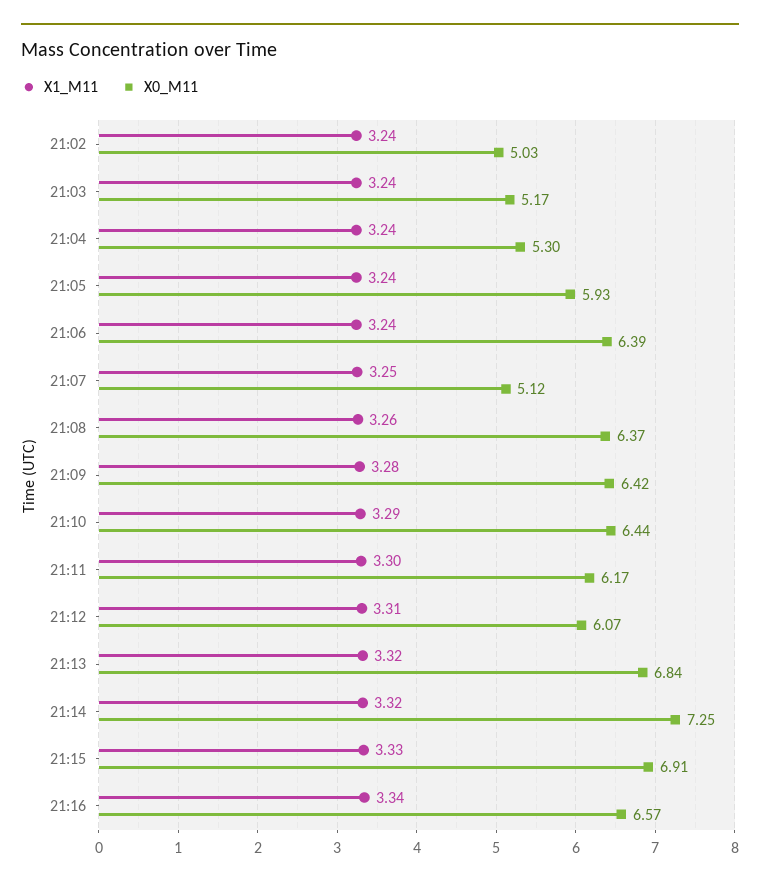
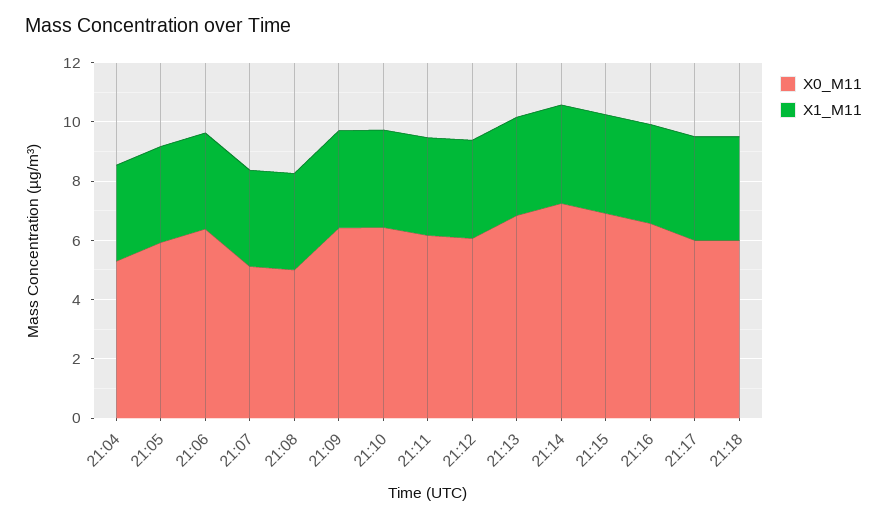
X1_M11, 21:02: 3.24 -> none
X0_M11, 21:02: 5.03 -> none
X1_M11, 21:03: 3.24 -> none
X0_M11, 21:03: 5.17 -> none
X0_M11, 21:08: 6.37 -> 5
X0_M11, 21:17: none -> 6
X1_M11, 21:17: none -> 3.5
X0_M11, 21:18: none -> 6
X1_M11, 21:18: none -> 3.5

